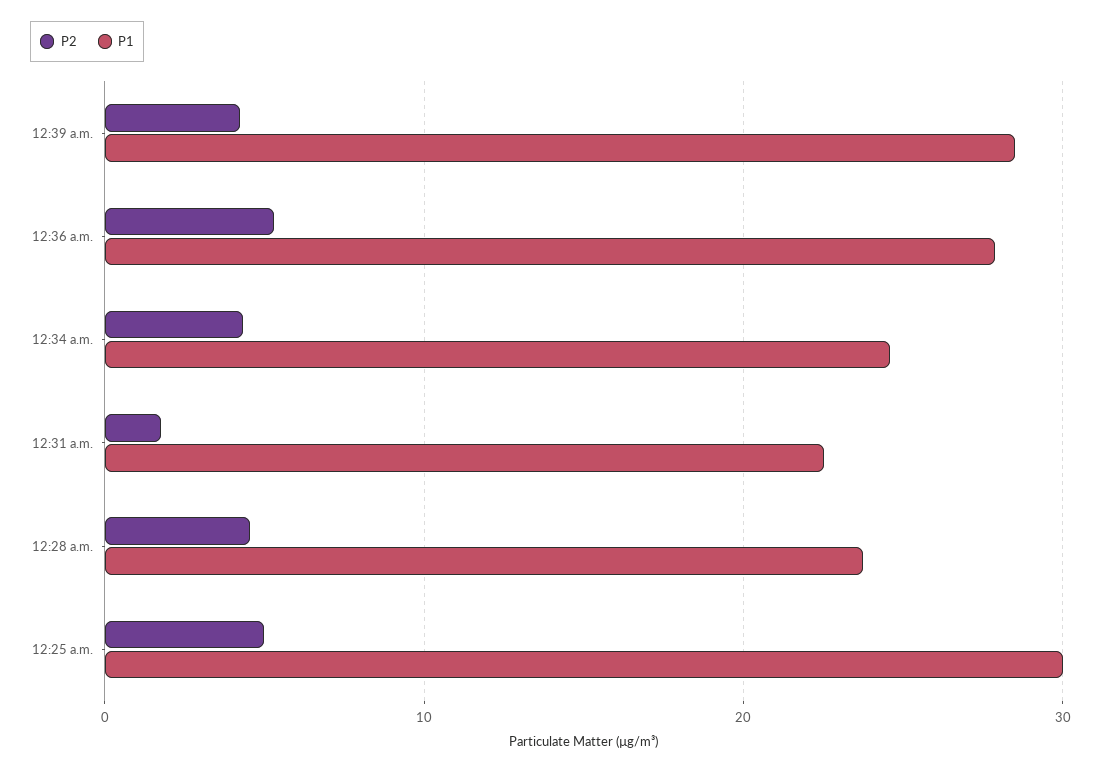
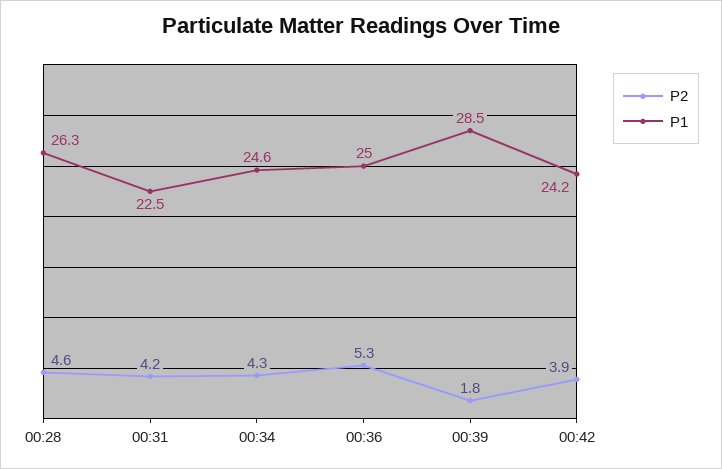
P2, 12:39 a.m.: 4 -> 1.8
P1, 12:36 a.m.: 28 -> 25
P2, 12:31 a.m.: 2 -> 4.2
P1, 12:28 a.m.: 24 -> 26.3
P2, 12:25 a.m.: 5 -> none
P1, 12:25 a.m.: 30 -> none
P2, 00:42: none -> 3.9
P1, 00:42: none -> 24.2

